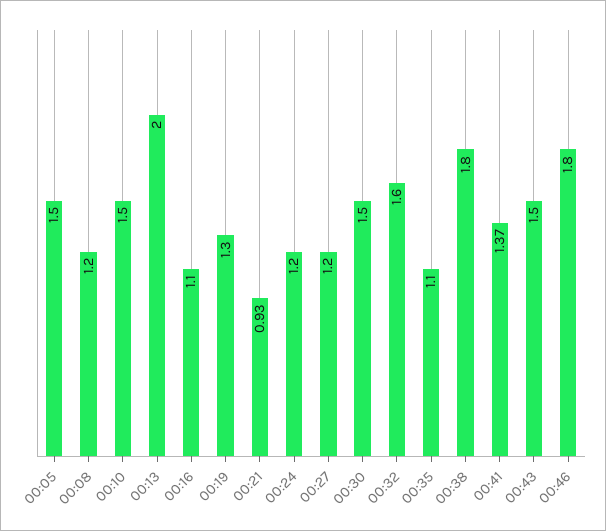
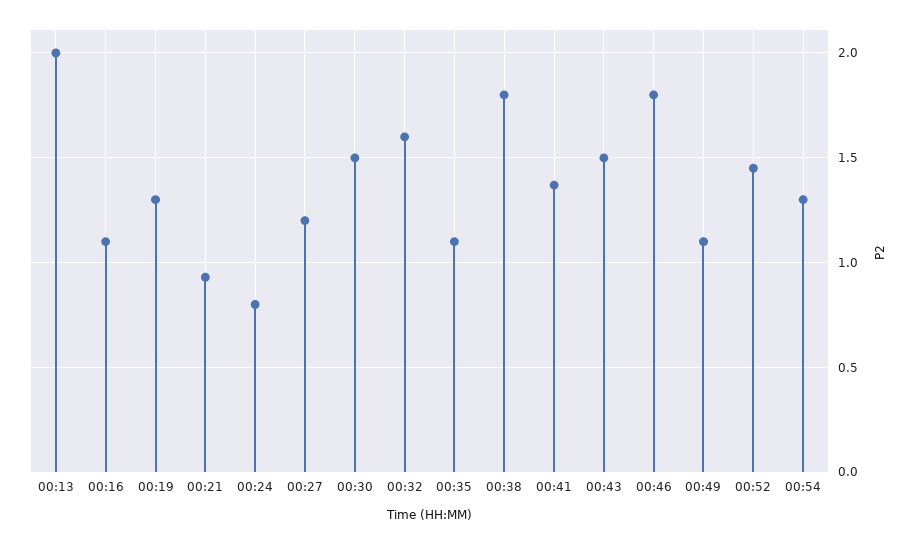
00:05: 1.5 -> none
00:08: 1.2 -> none
00:10: 1.5 -> none
00:24: 1.2 -> 0.8
00:49: none -> 1.1
00:52: none -> 1.45
00:54: none -> 1.3

